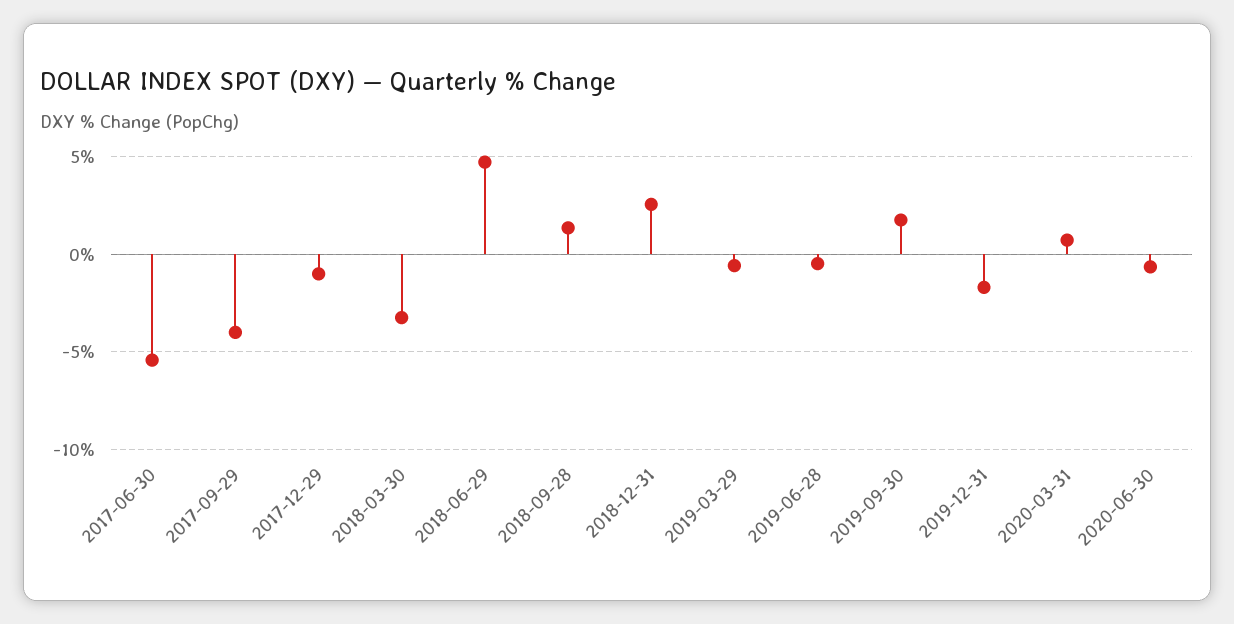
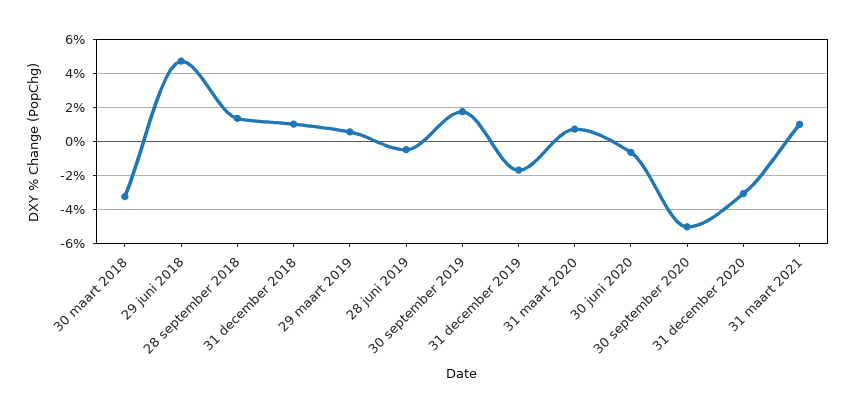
2017-06-30: -5.5 -> none
2017-09-29: -4 -> none
2017-12-29: -1 -> none
2018-12-31: 2.5 -> 1
2019-03-29: -0.5 -> 0.5
30 september 2020: none -> -5
31 december 2020: none -> -3
31 maart 2021: none -> 1

